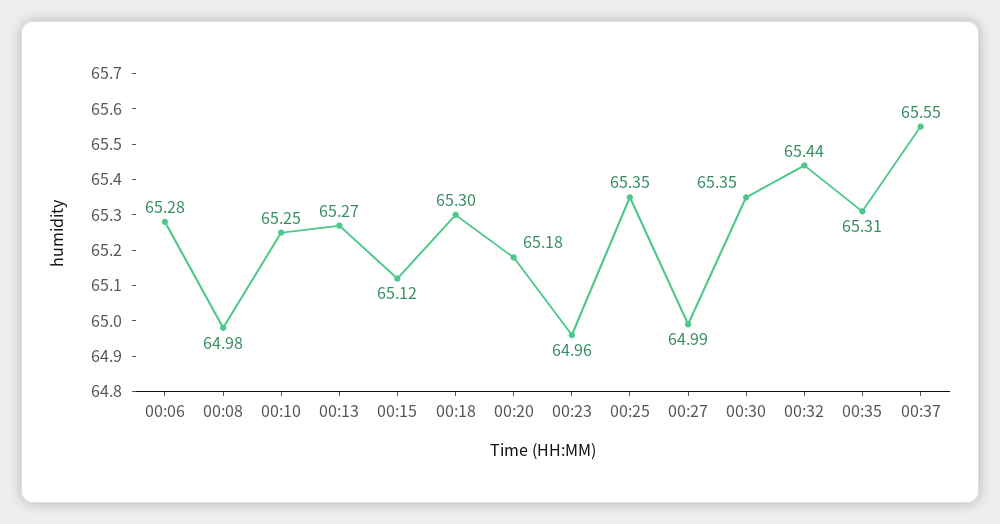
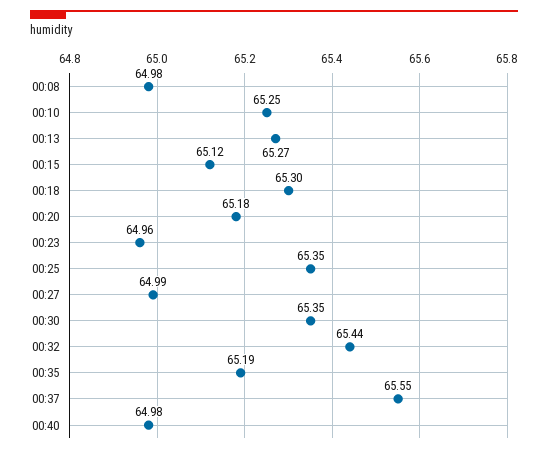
00:06: 65.28 -> none
00:35: 65.31 -> 65.19
00:40: none -> 64.98

